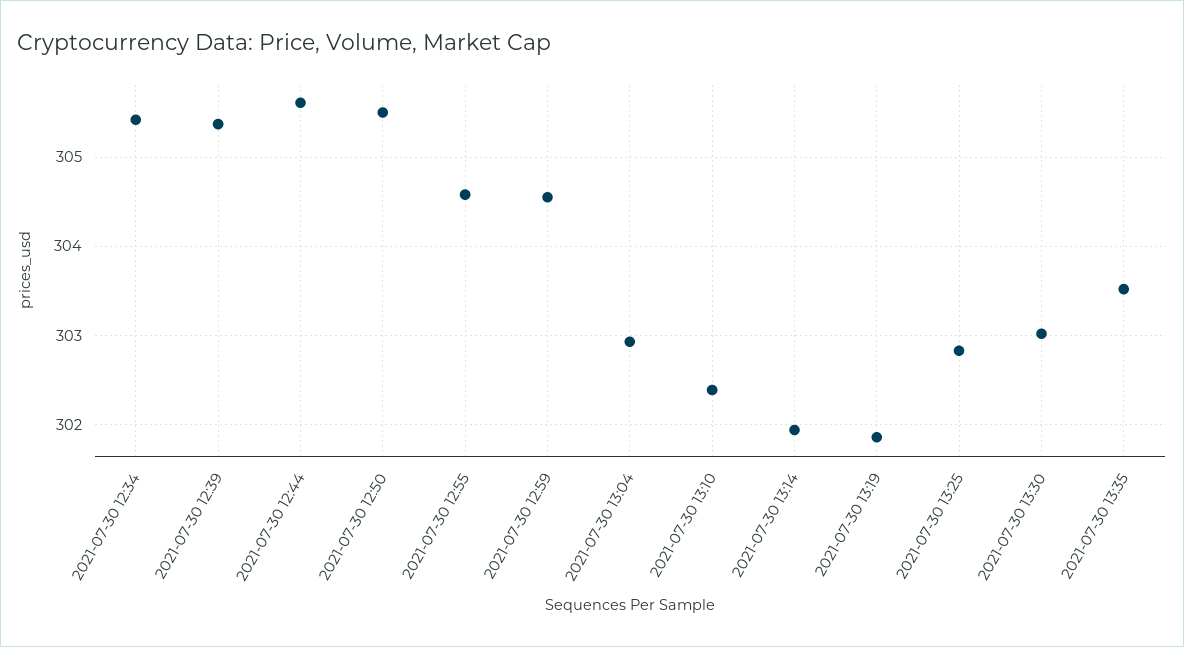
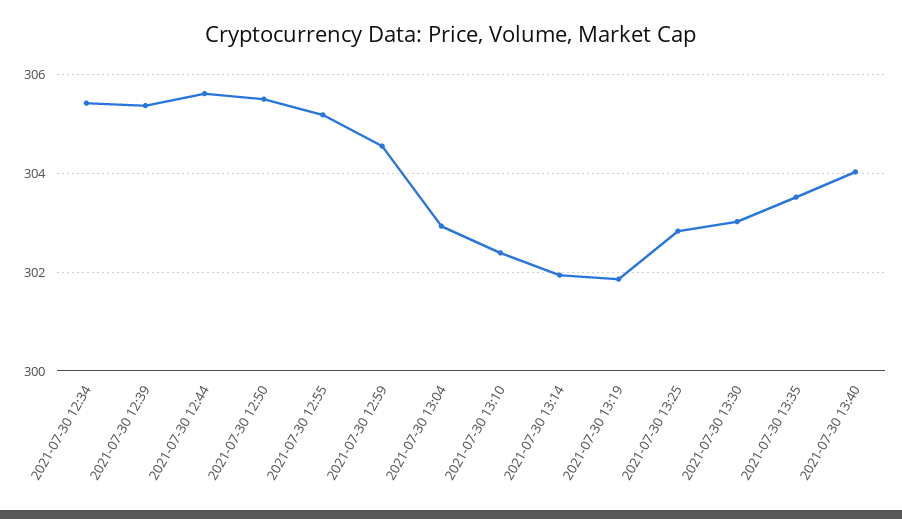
2021-07-30 12:55: 304.6 -> 305.2
2021-07-30 13:40: none -> 304

